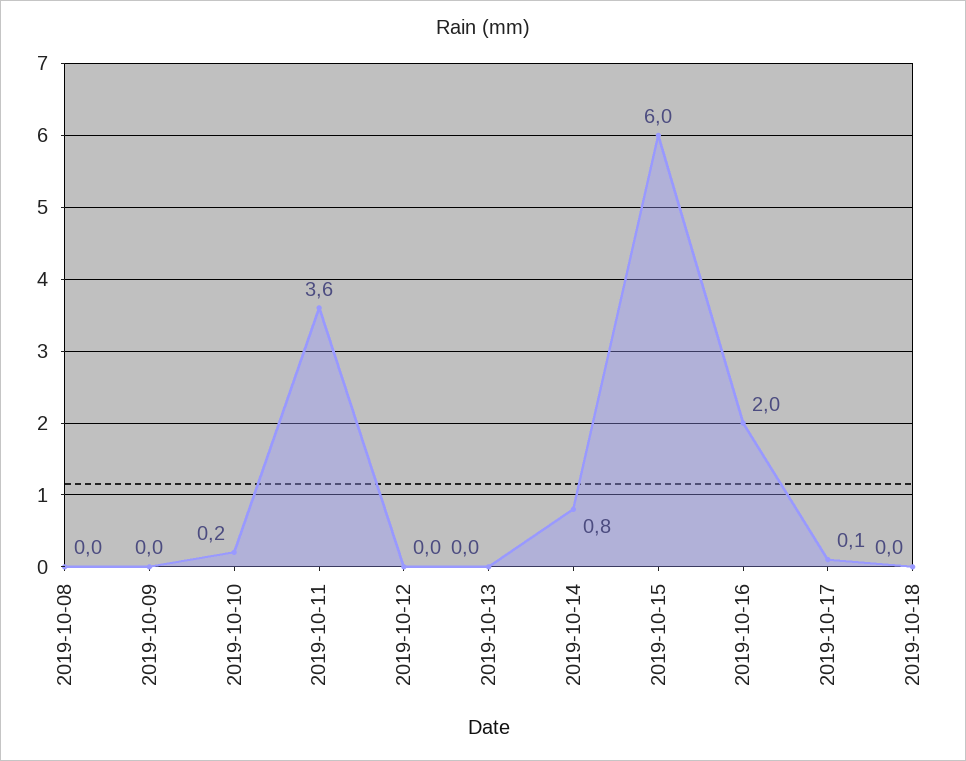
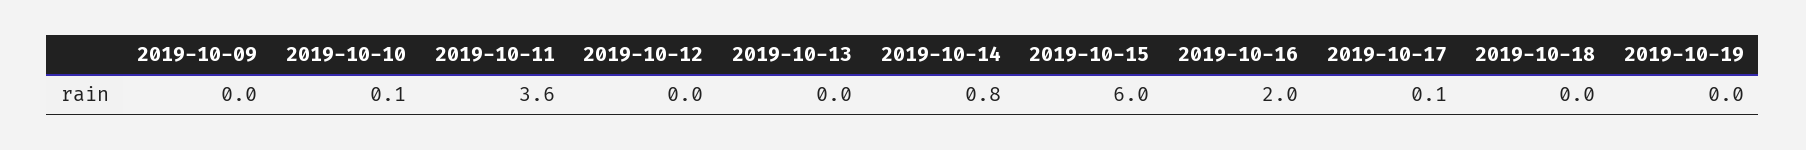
2019-10-08: 0 -> none
2019-10-10: 0.2 -> 0.1
2019-10-19: none -> 0

